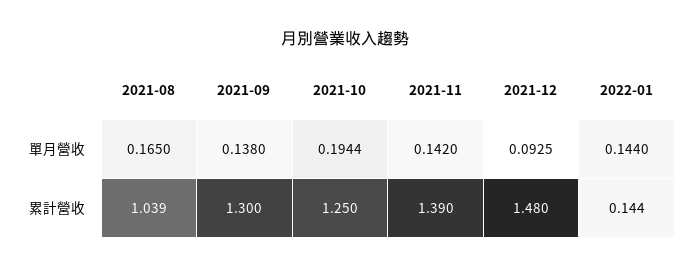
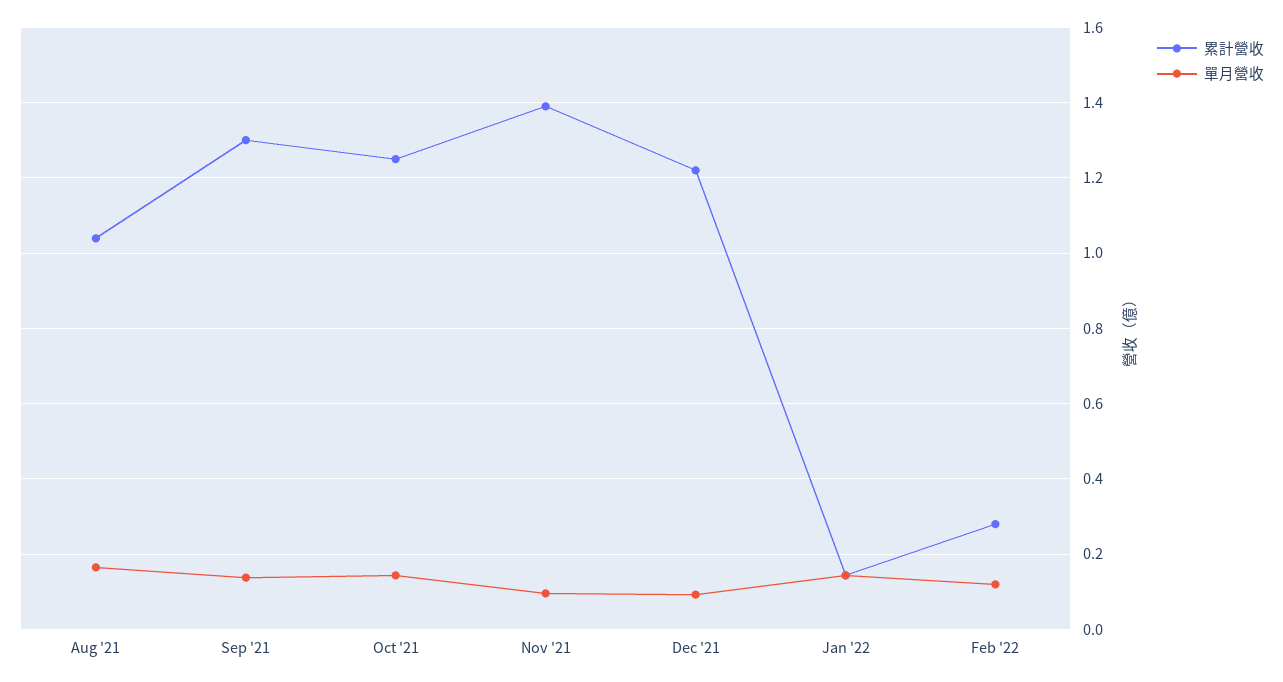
單月營收, 2021-10: 0.1944 -> 0.14
單月營收, 2021-11: 0.142 -> 0.1
累計營收, 2021-12: 1.48 -> 1.22
累計營收, Feb '22: none -> 0.28
單月營收, Feb '22: none -> 0.12

